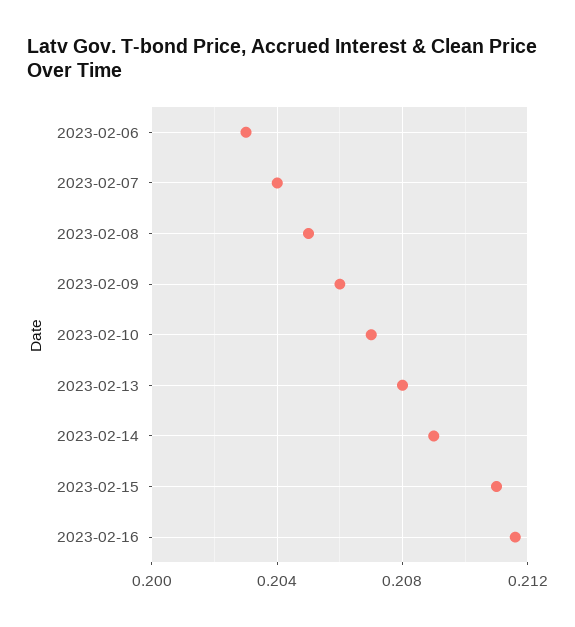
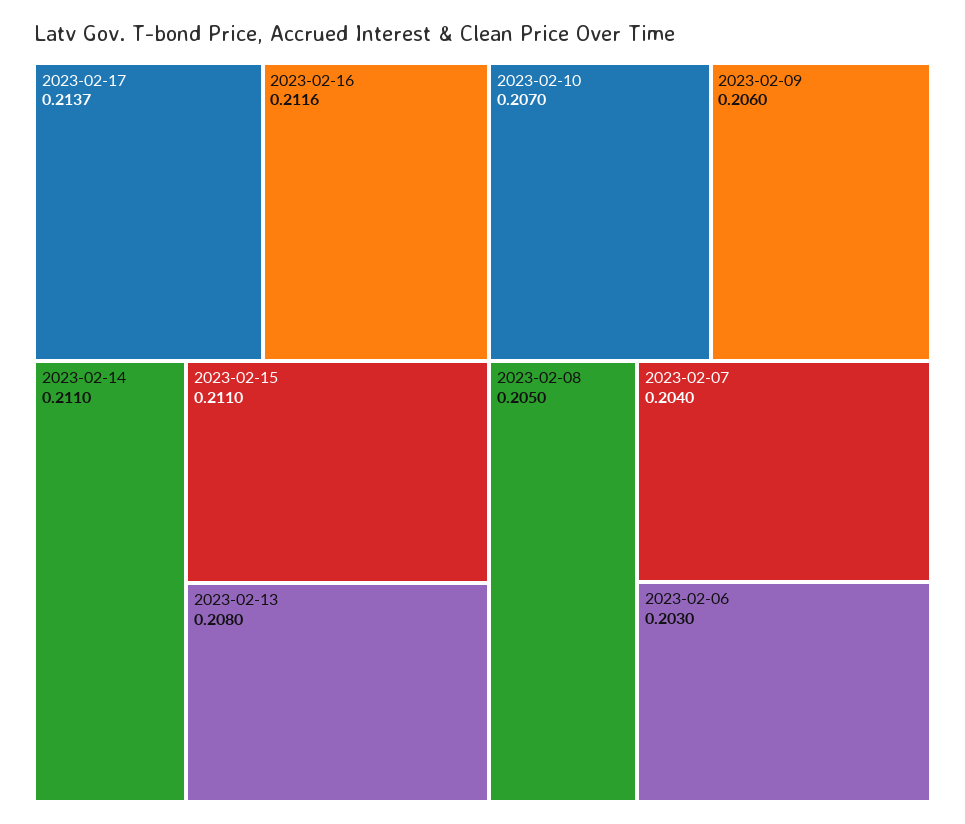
2023-02-14: 0.209 -> 0.211
2023-02-17: none -> 0.2137

